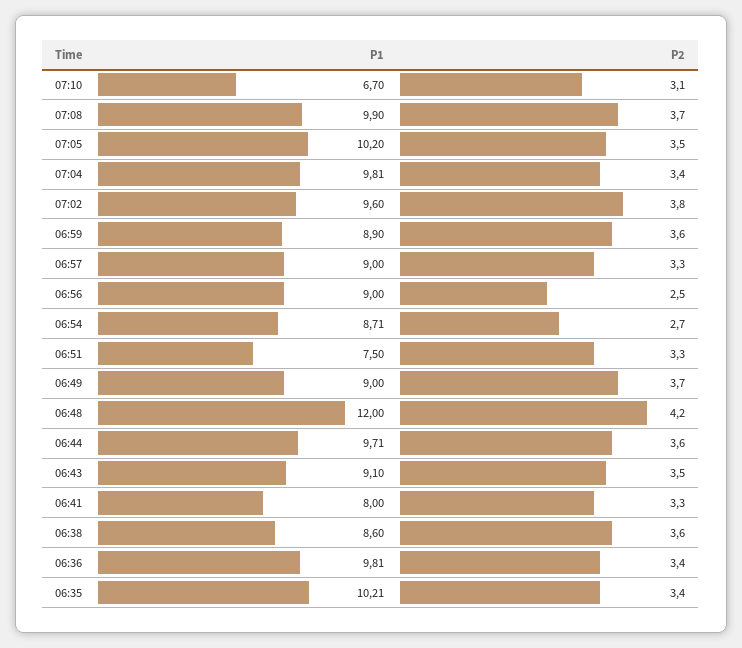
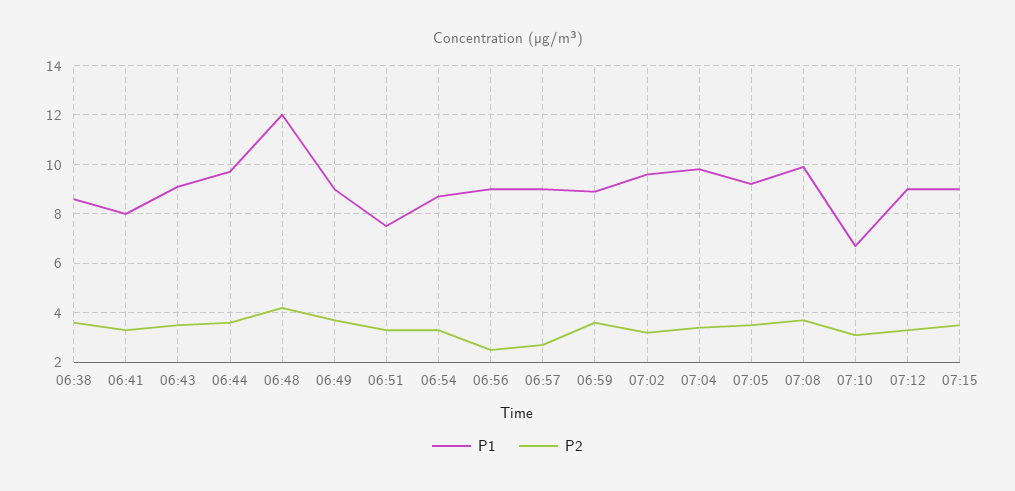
P1, 07:05: 10.2 -> 9.25
P2, 07:02: 3.8 -> 3.25
P2, 06:57: 3.3 -> 2.75
P2, 06:54: 2.7 -> 3.25
P1, 06:36: 9.81 -> none
P2, 06:36: 3.4 -> none
P1, 06:35: 10.21 -> none
P2, 06:35: 3.4 -> none
P1, 07:12: none -> 9
P2, 07:12: none -> 3.25
P1, 07:15: none -> 9
P2, 07:15: none -> 3.5

